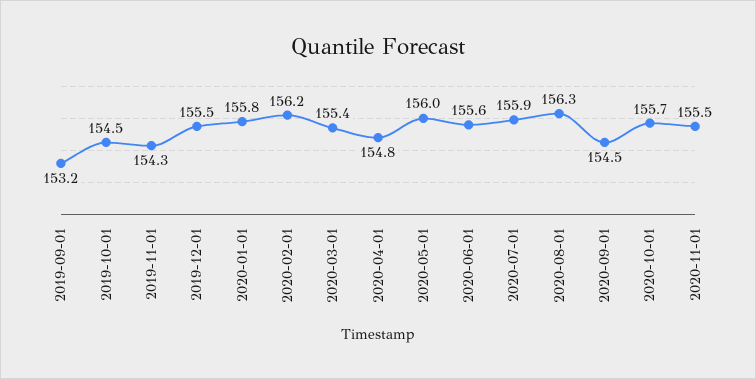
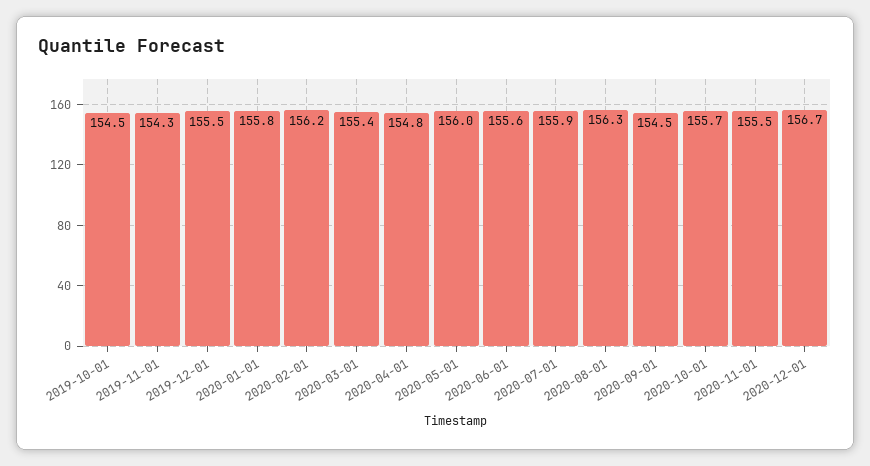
2019-09-01: 153.2 -> none
2020-12-01: none -> 156.7

